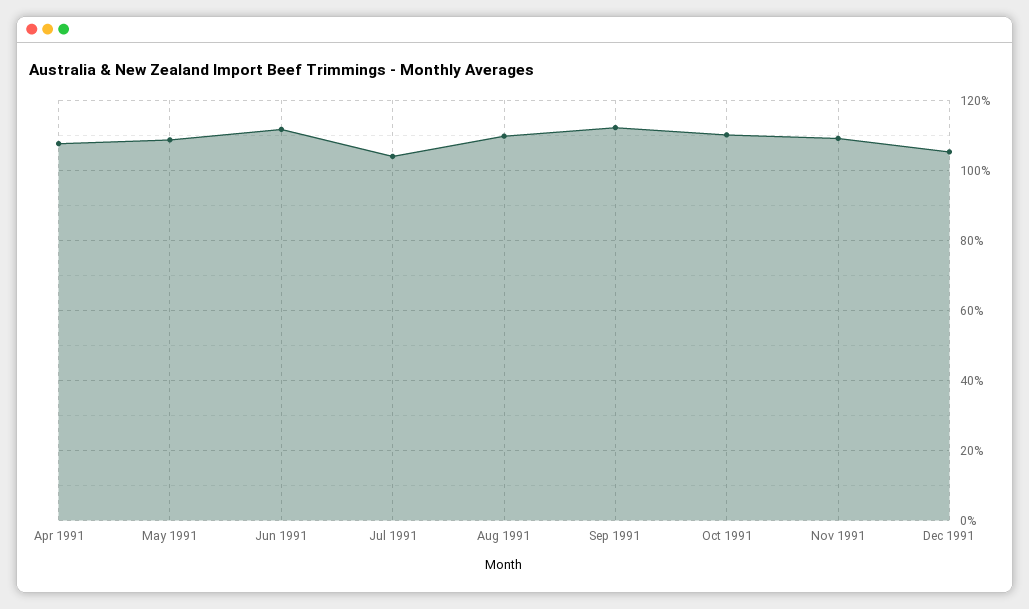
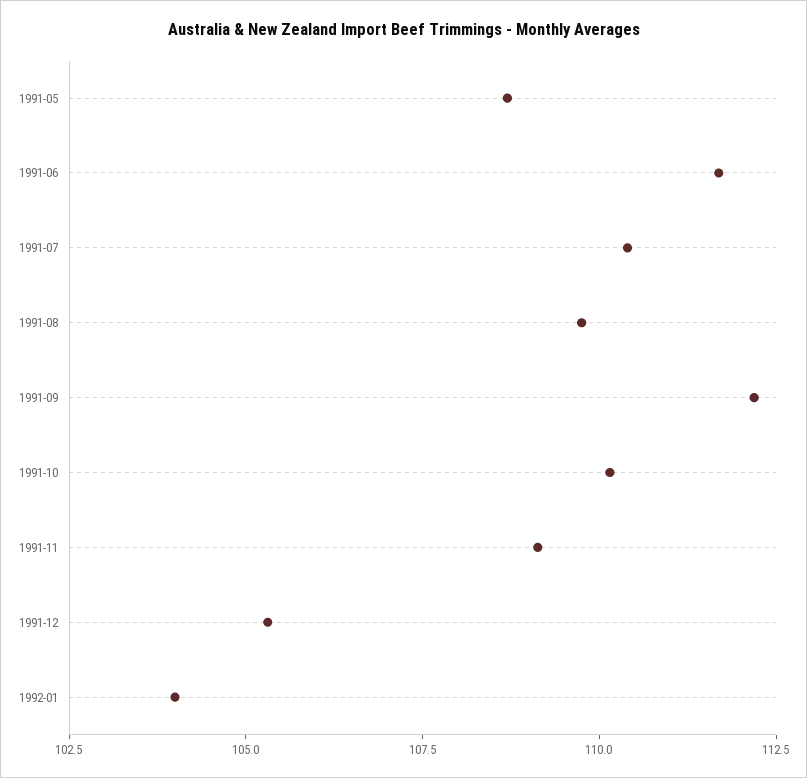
Apr 1991: 108 -> none
Jul 1991: 104 -> 110.5
1992-01: none -> 104

